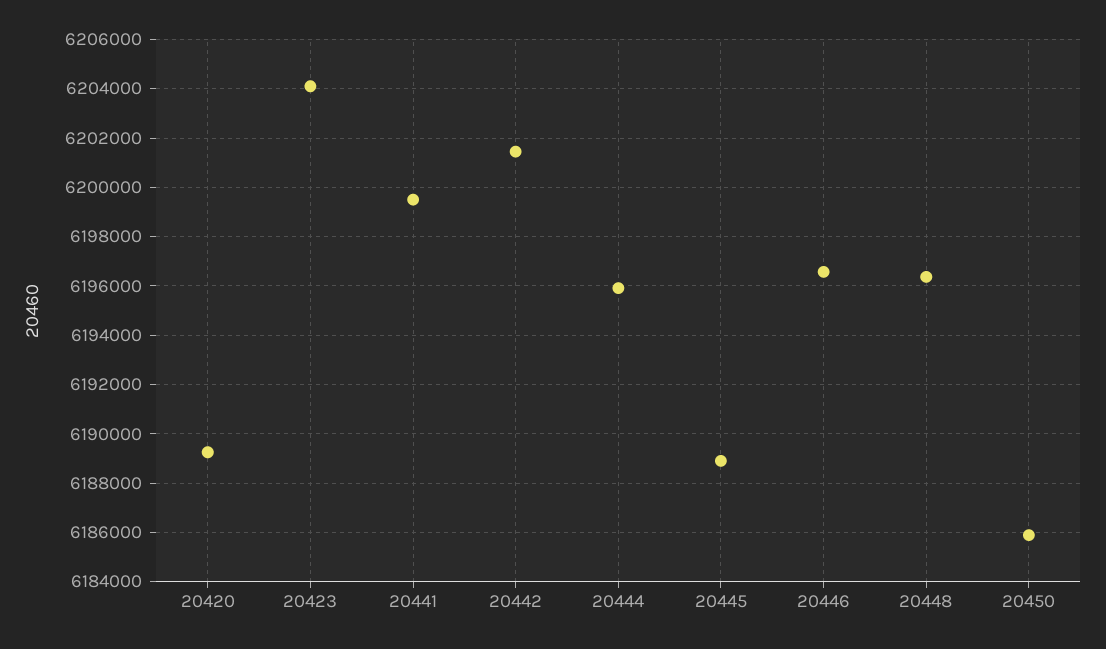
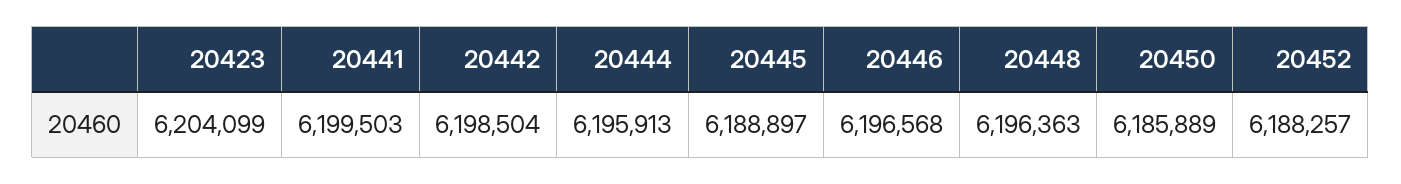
20420: 6189250 -> none
20442: 6201500 -> 6198504
20452: none -> 6188257

